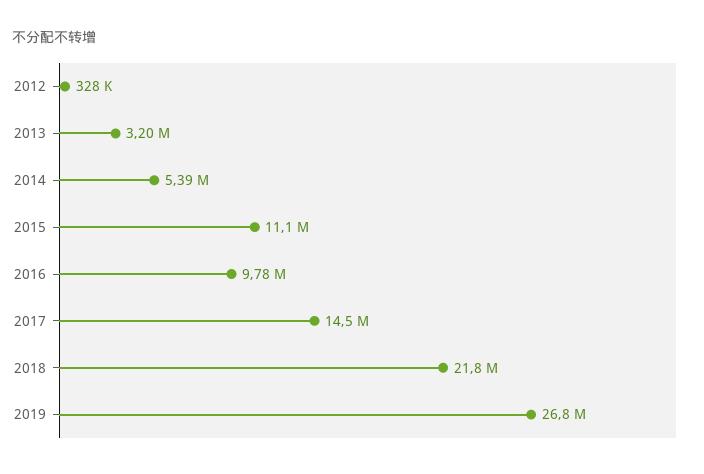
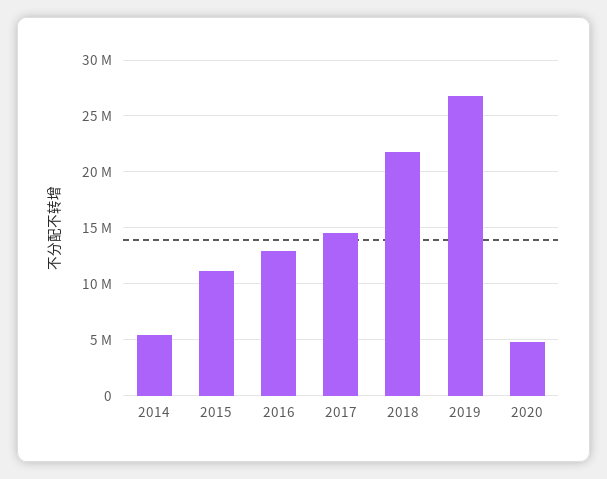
2012: 328000 -> none
2013: 3200000 -> none
2016: 9780000 -> 13000000
2020: none -> 5000000

